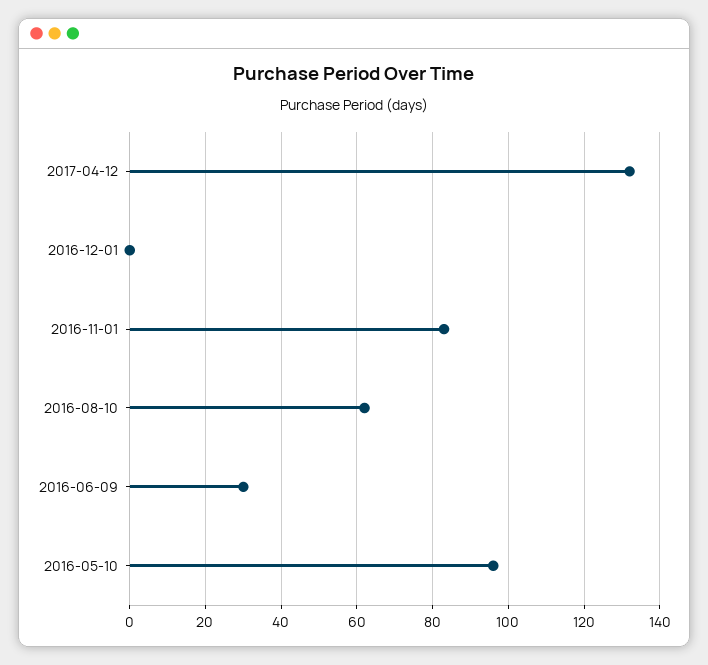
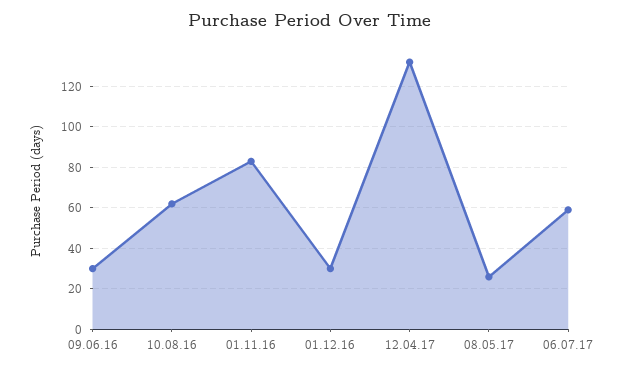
2016-12-01: 0 -> 30
2016-05-10: 95 -> none
08.05.17: none -> 25
06.07.17: none -> 60

